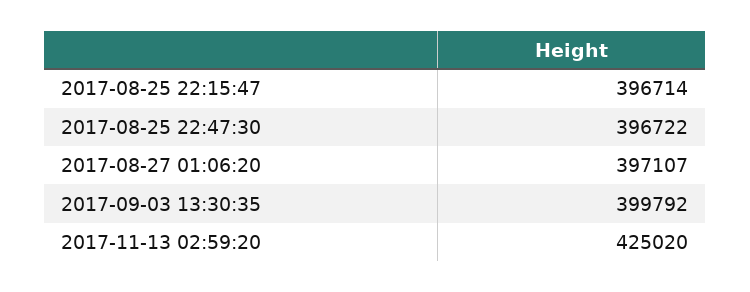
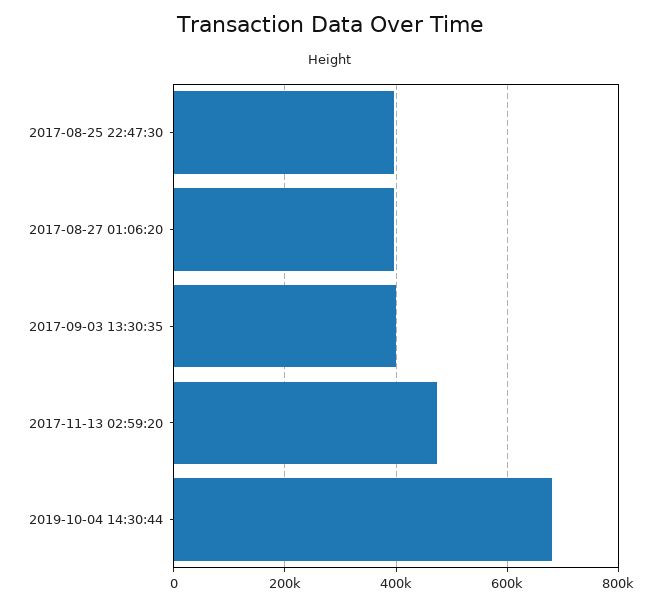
2017-08-25 22:15:47: 396714 -> none
2017-11-13 02:59:20: 425020 -> 480000
2019-10-04 14:30:44: none -> 680000

